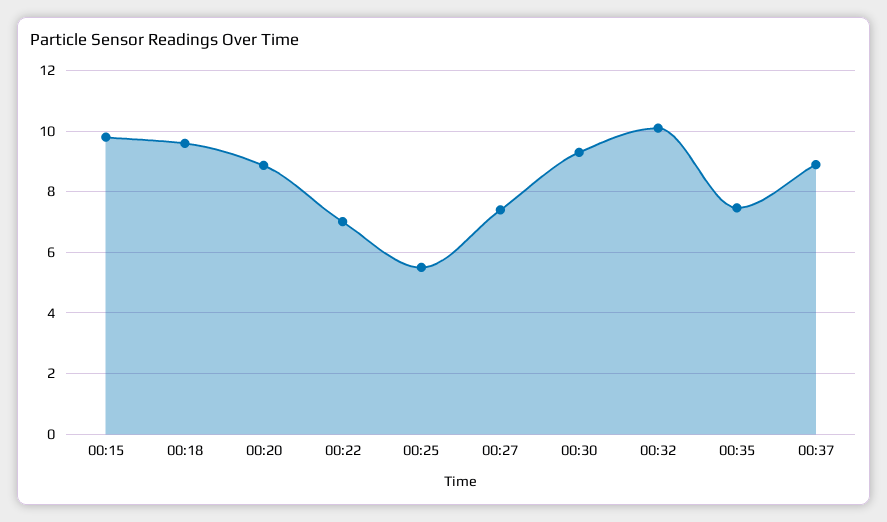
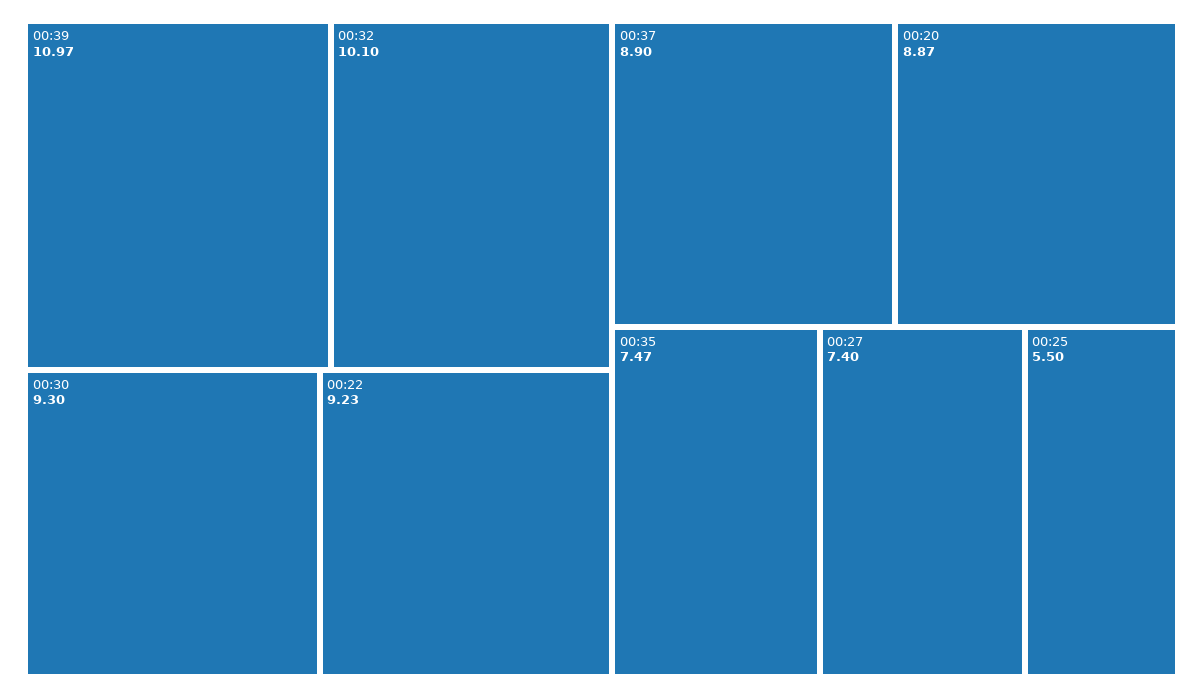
00:15: 9.8 -> none
00:18: 9.6 -> none
00:22: 7 -> 9.23
00:39: none -> 10.97

